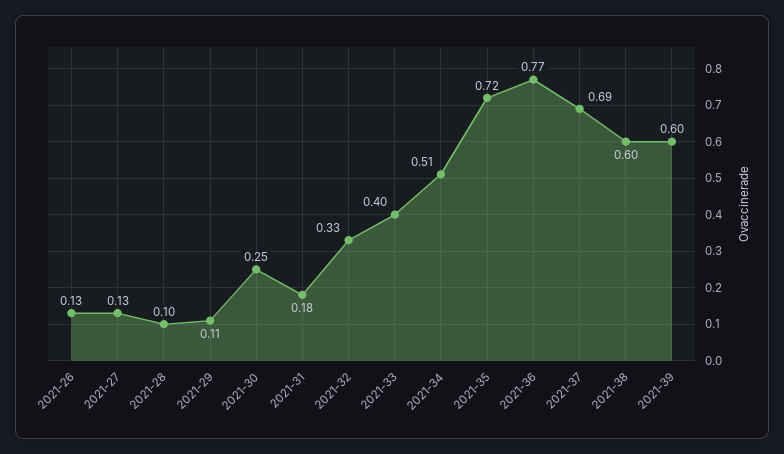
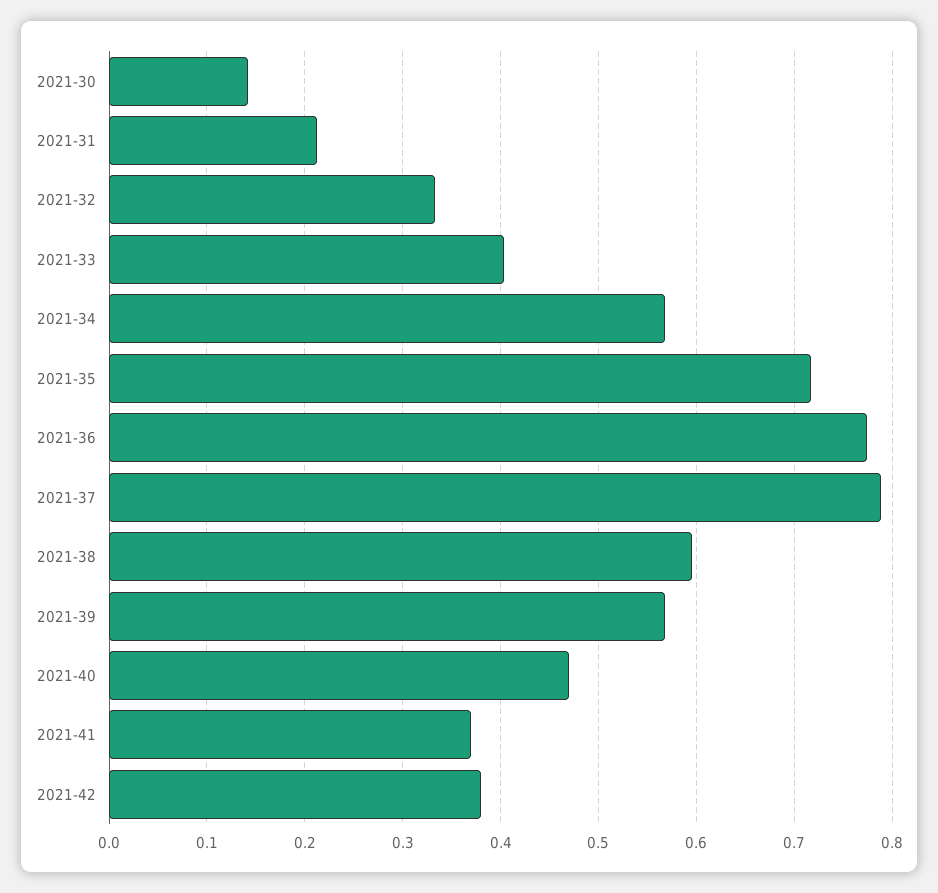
2021-26: 0.13 -> none
2021-27: 0.13 -> none
2021-28: 0.1 -> none
2021-29: 0.11 -> none
2021-30: 0.25 -> 0.14
2021-31: 0.18 -> 0.21
2021-34: 0.51 -> 0.57
2021-37: 0.69 -> 0.79
2021-39: 0.6 -> 0.57
2021-40: none -> 0.47
2021-41: none -> 0.37
2021-42: none -> 0.38

